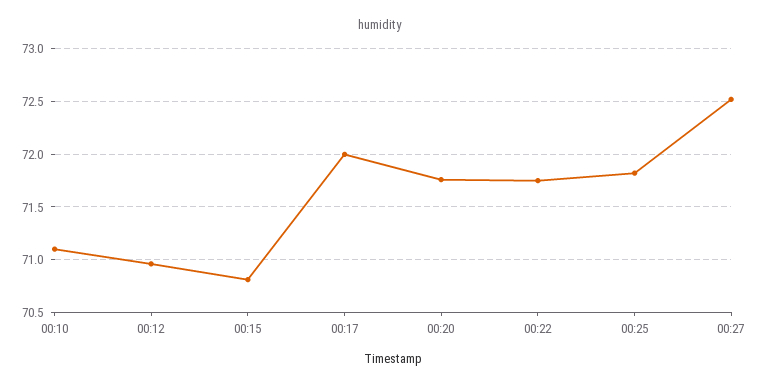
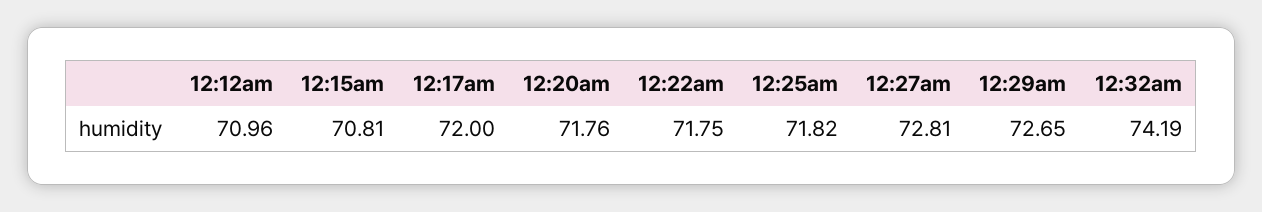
00:10: 71.1 -> none
00:27: 72.5 -> 72.81
12:29am: none -> 72.65
12:32am: none -> 74.19

